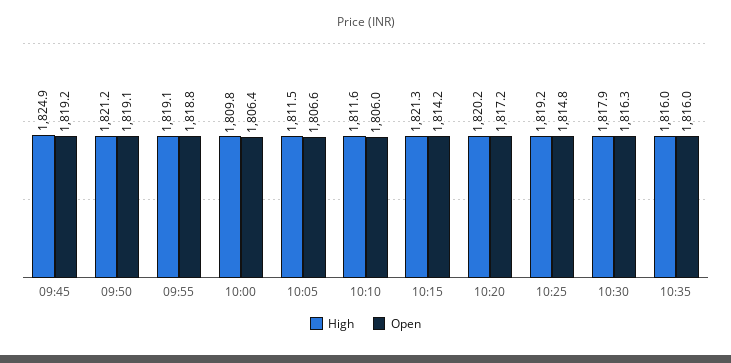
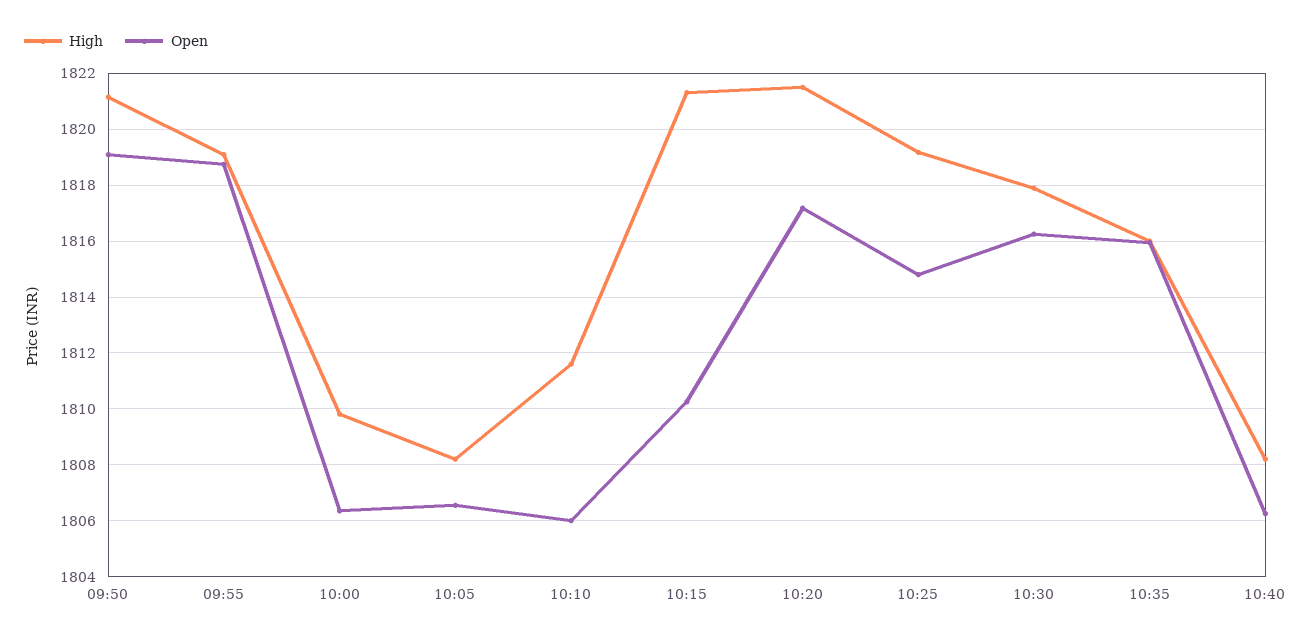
High, 09:45: 1824.9 -> none
Open, 09:45: 1819.2 -> none
High, 10:05: 1811.5 -> 1808.25
Open, 10:15: 1814.2 -> 1810.25
High, 10:20: 1820.2 -> 1821.5
High, 10:40: none -> 1808.25
Open, 10:40: none -> 1806.25

